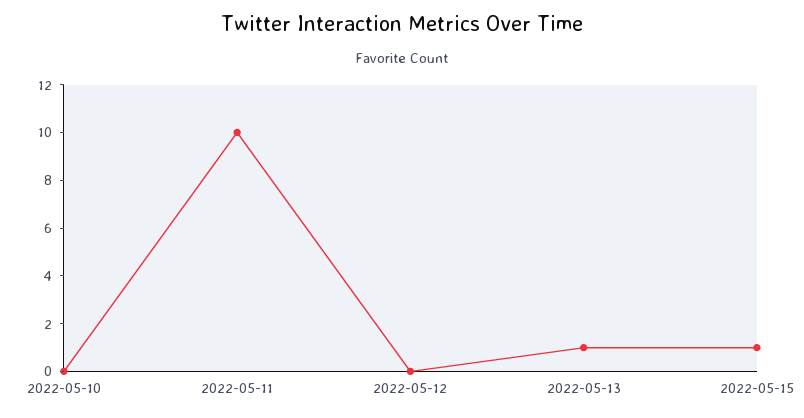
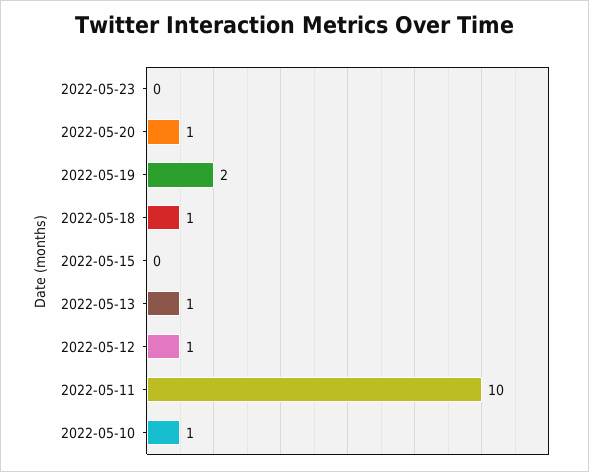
2022-05-10: 0 -> 1
2022-05-12: 0 -> 1
2022-05-15: 1 -> 0
2022-05-23: none -> 0
2022-05-20: none -> 1
2022-05-19: none -> 2
2022-05-18: none -> 1

